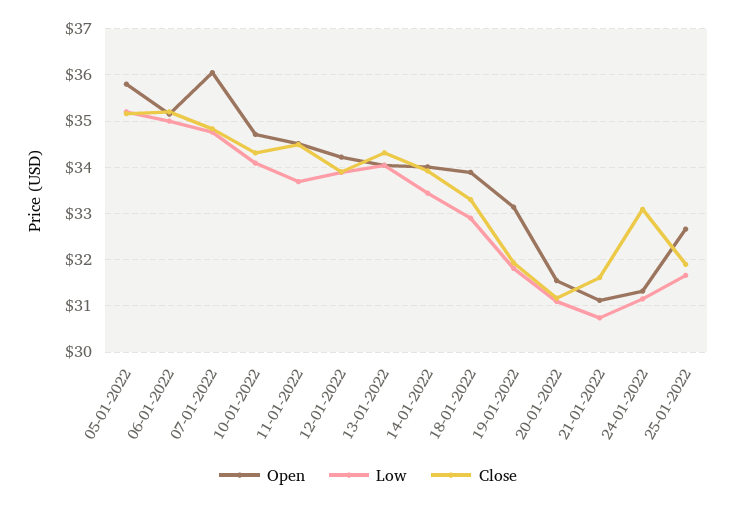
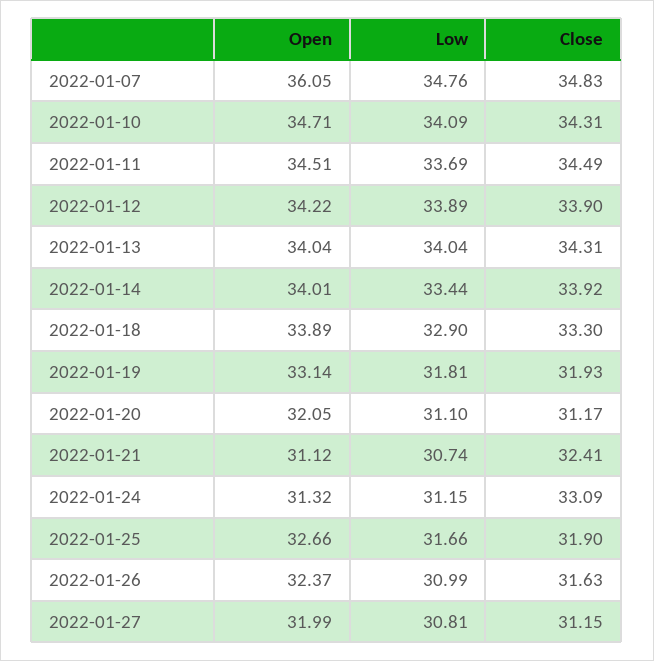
Open, 05-01-2022: 35.8 -> none
Low, 05-01-2022: 35.2 -> none
Close, 05-01-2022: 35.2 -> none
Open, 06-01-2022: 35.2 -> none
Low, 06-01-2022: 35 -> none
Close, 06-01-2022: 35.2 -> none
Open, 20-01-2022: 31.6 -> 32.05
Close, 21-01-2022: 31.6 -> 32.41
Open, 2022-01-26: none -> 32.37
Low, 2022-01-26: none -> 30.99
Close, 2022-01-26: none -> 31.63
Open, 2022-01-27: none -> 31.99
Low, 2022-01-27: none -> 30.81
Close, 2022-01-27: none -> 31.15

